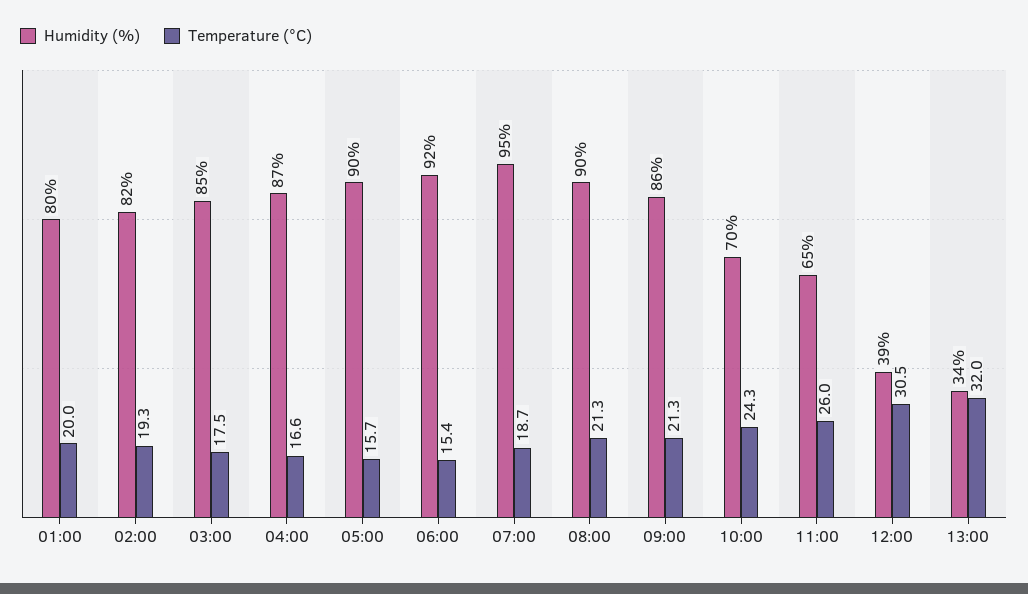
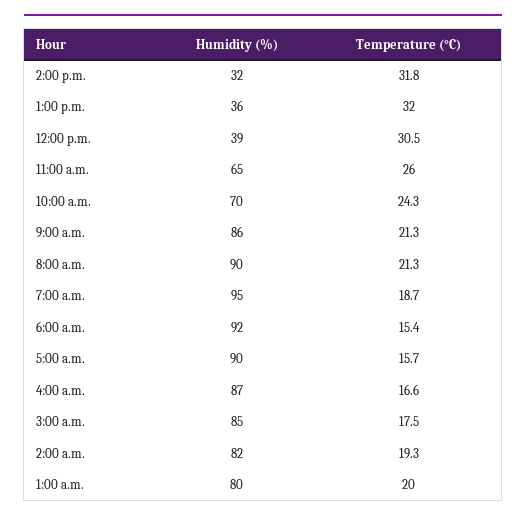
Humidity (%), 13:00: 34 -> 36
Humidity (%), 2:00 p.m.: none -> 32
Temperature (°C), 2:00 p.m.: none -> 31.8

